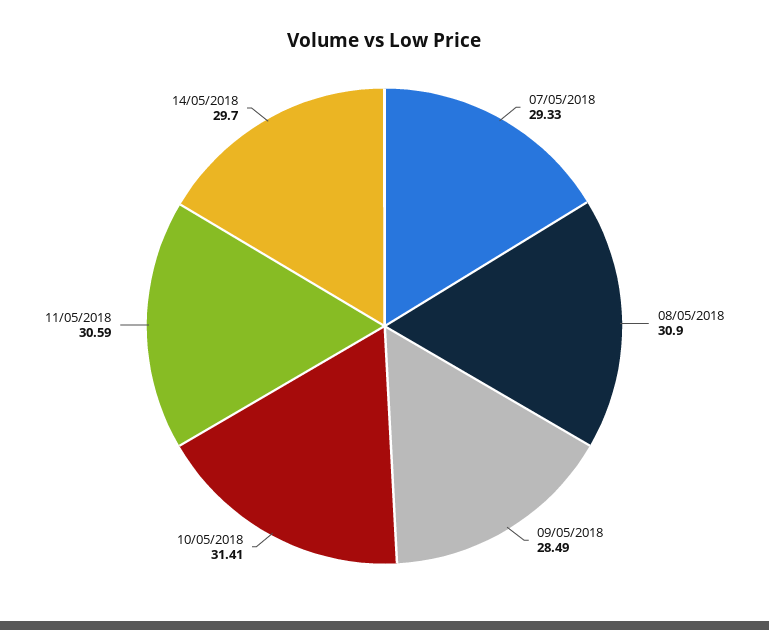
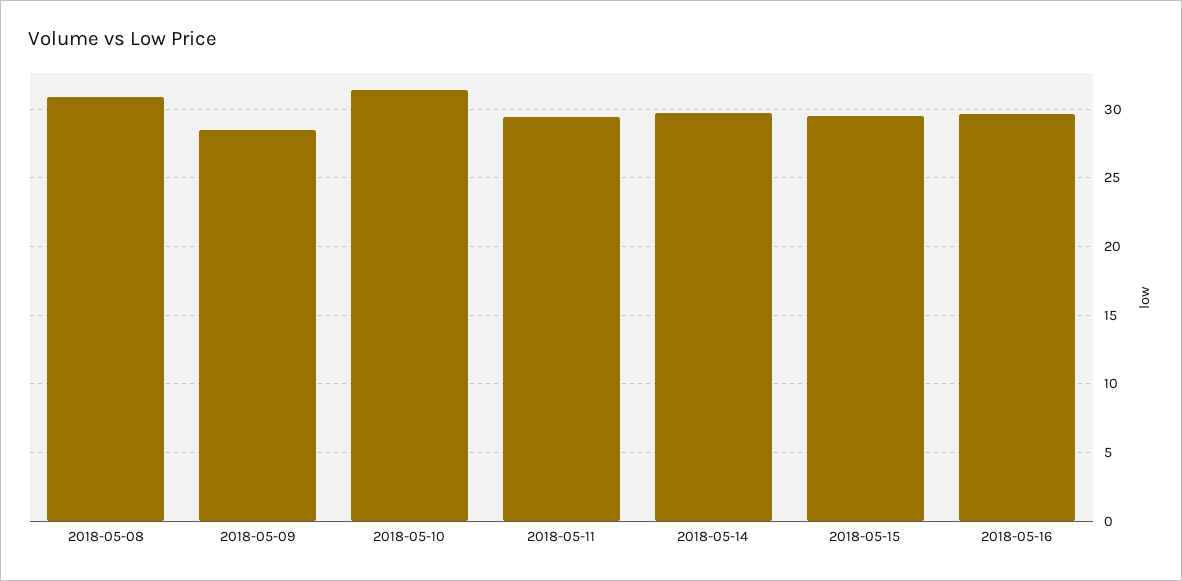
07/05/2018: 29.33 -> none
11/05/2018: 30.59 -> 29.5
2018-05-15: none -> 29.5
2018-05-16: none -> 29.5

